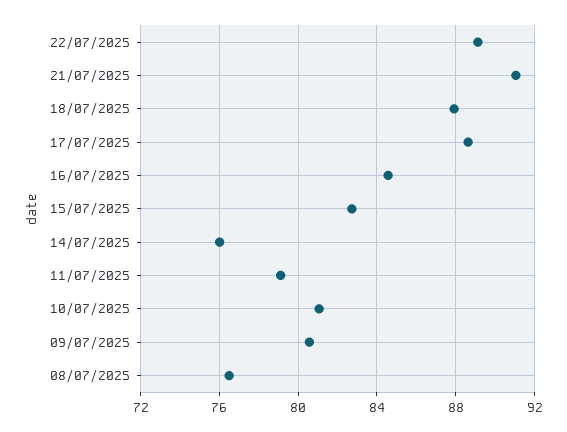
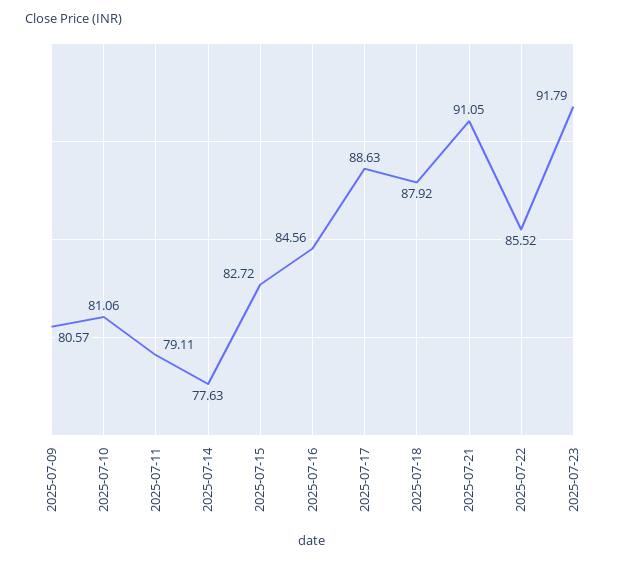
22/07/2025: 89 -> 85.52
14/07/2025: 76 -> 77.63
08/07/2025: 76.5 -> none
2025-07-23: none -> 91.79

